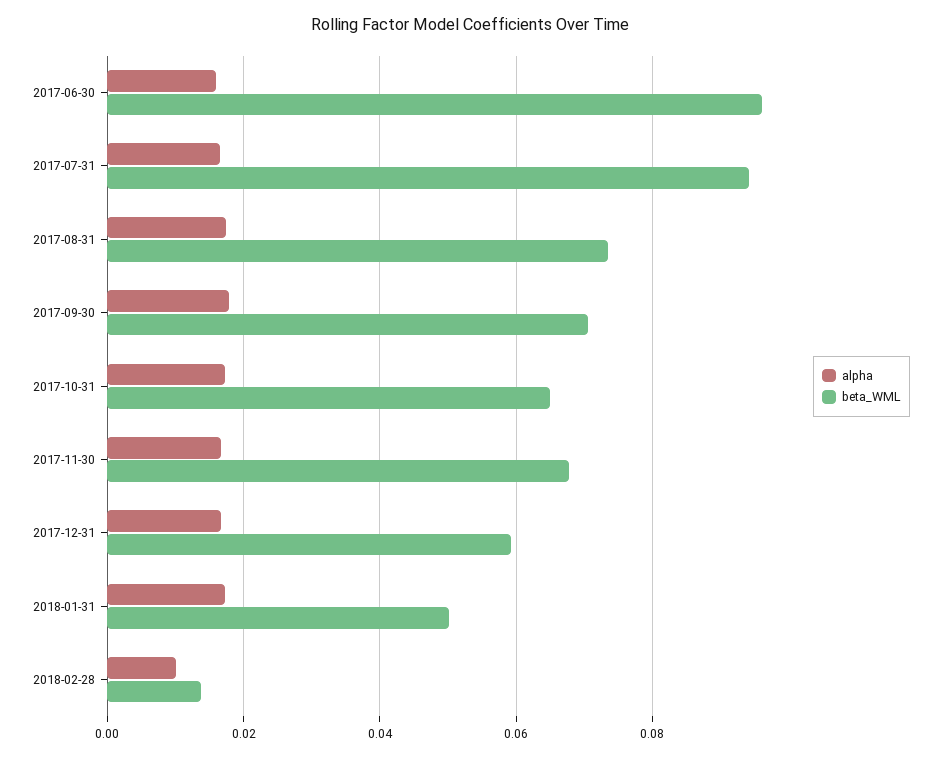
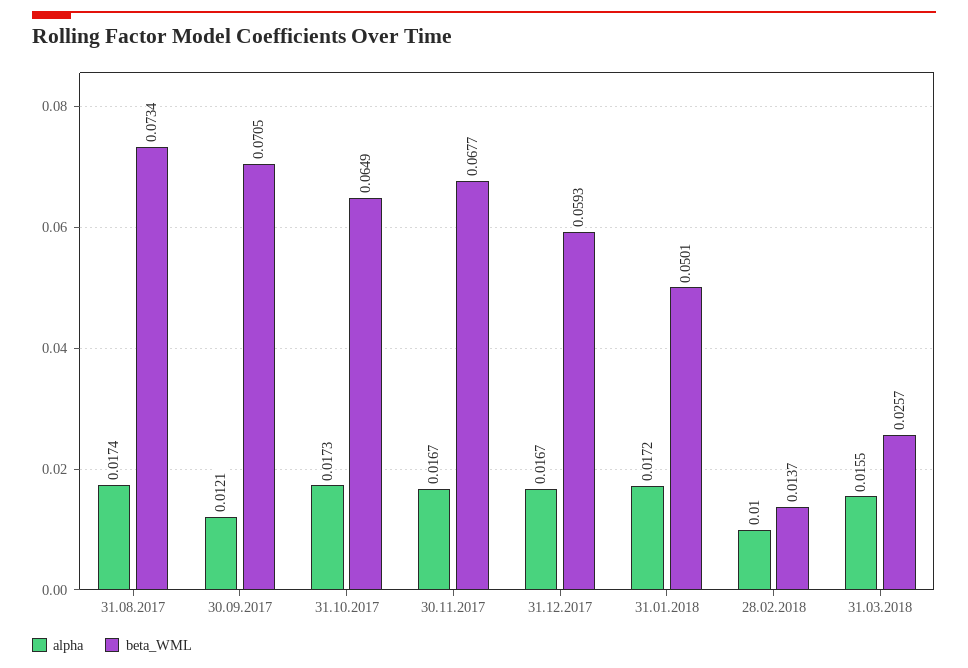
alpha, 2017-06-30: 0.016 -> none
beta_WML, 2017-06-30: 0.096 -> none
alpha, 2017-07-31: 0.016 -> none
beta_WML, 2017-07-31: 0.094 -> none
alpha, 2017-09-30: 0.018 -> 0.0121
alpha, 31.03.2018: none -> 0.0155
beta_WML, 31.03.2018: none -> 0.0257

